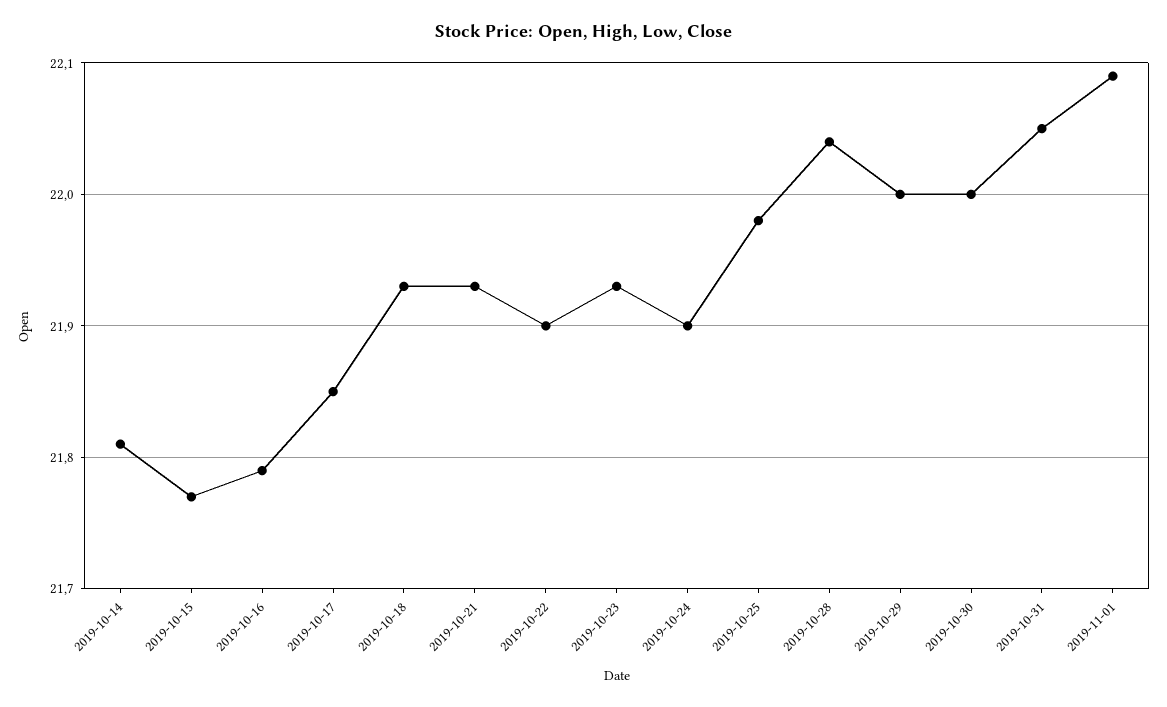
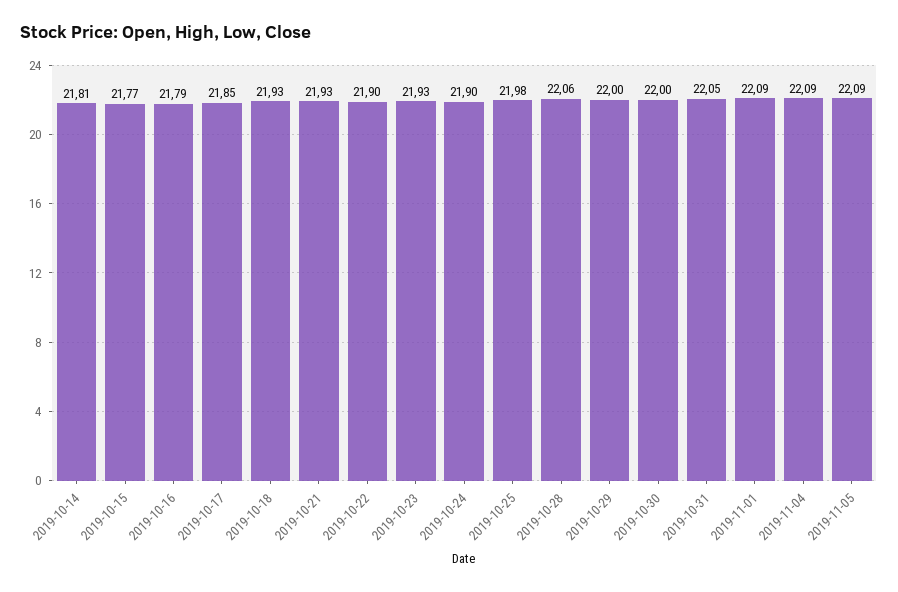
2019-10-28: 22.04 -> 22.06
2019-11-04: none -> 22.09
2019-11-05: none -> 22.09

